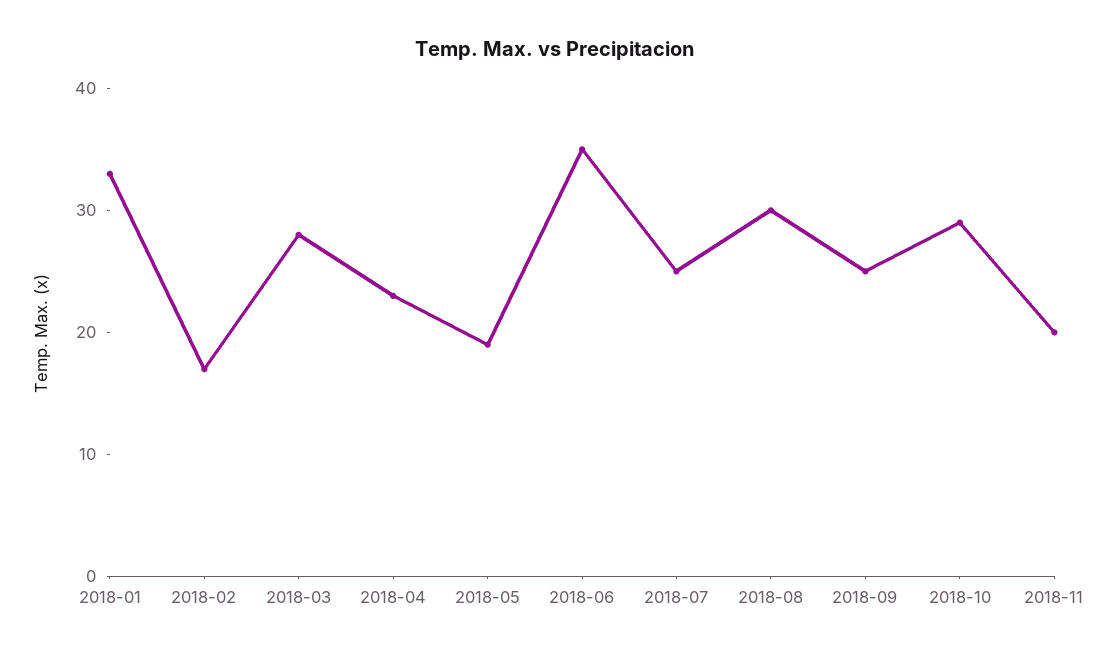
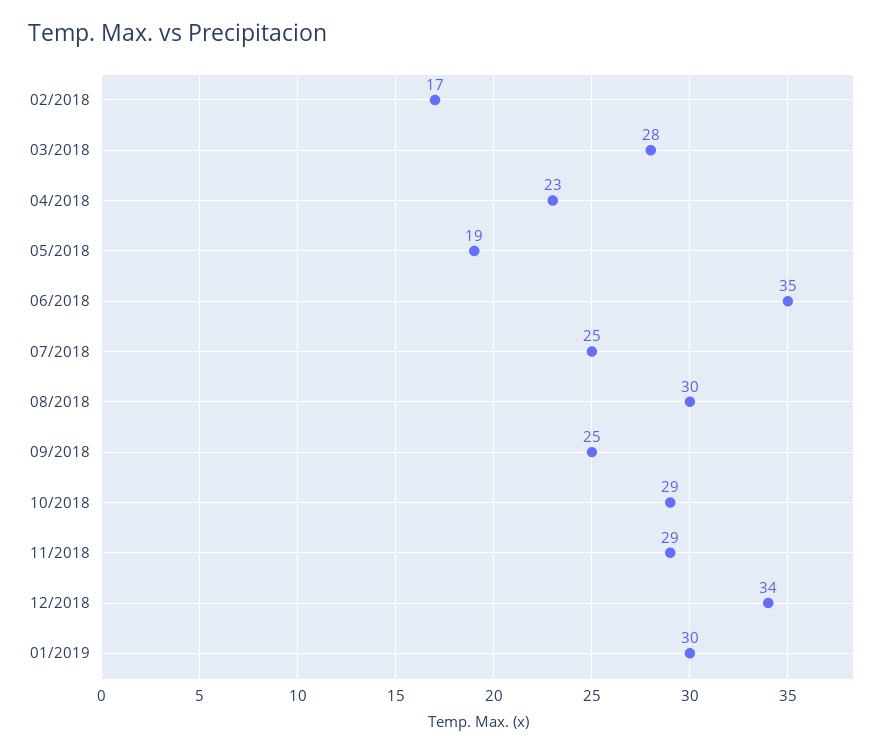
2018-01: 33 -> none
2018-11: 20 -> 29
12/2018: none -> 34
01/2019: none -> 30

